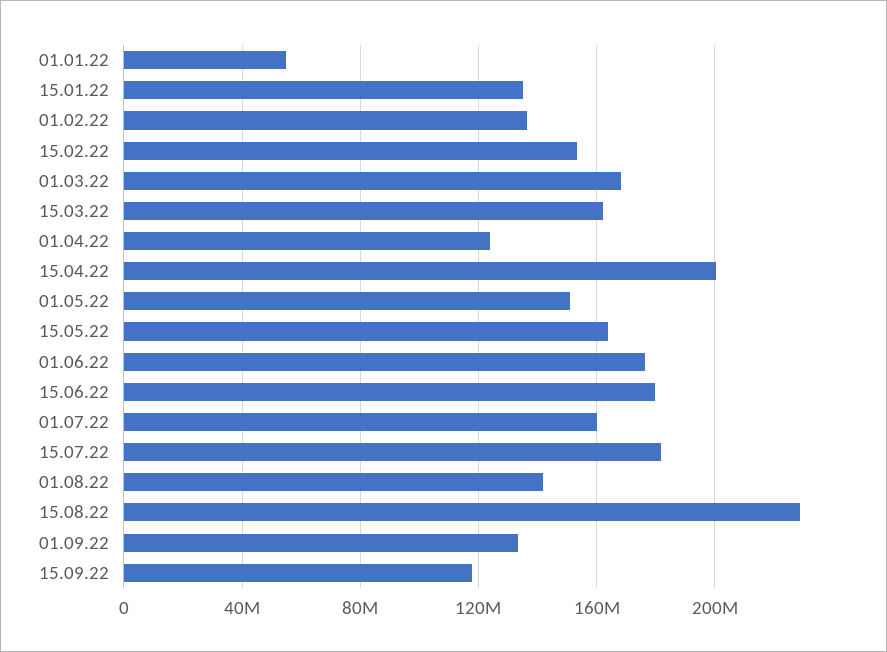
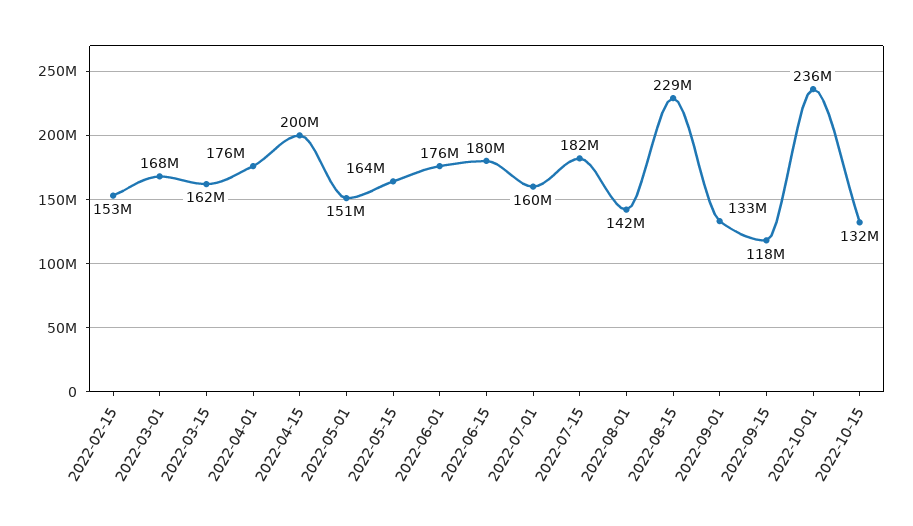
01.01.22: 55000000 -> none
15.01.22: 135000000 -> none
01.02.22: 135000000 -> none
01.04.22: 125000000 -> 176000000
2022-10-01: none -> 236000000
2022-10-15: none -> 132000000

